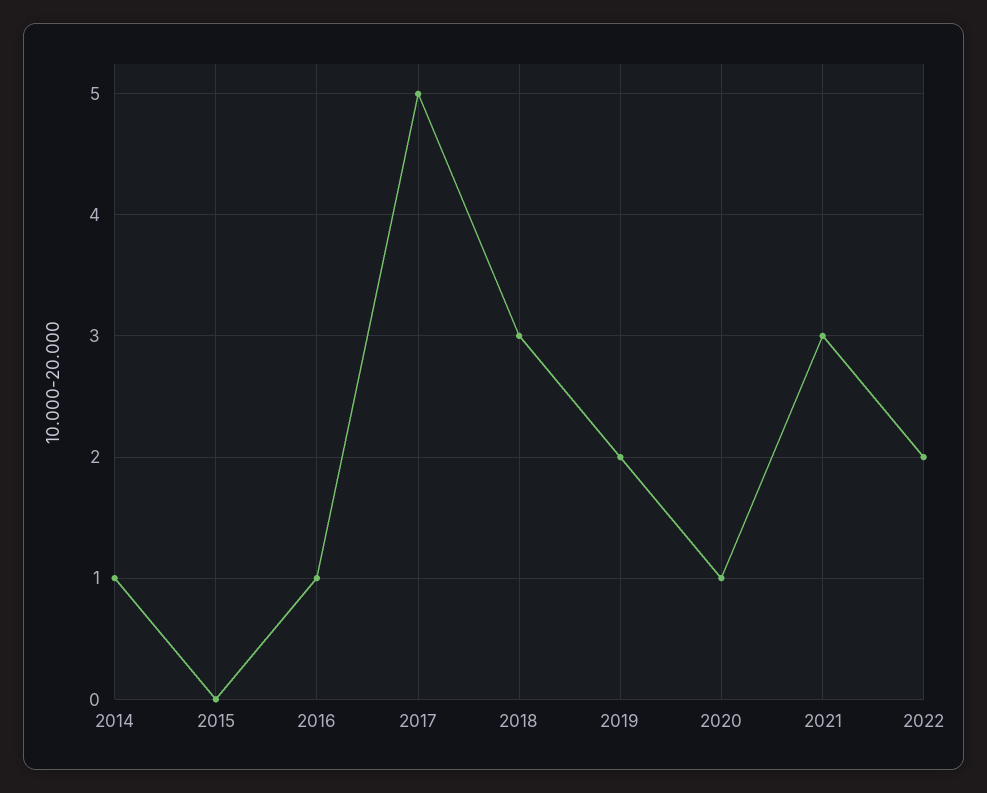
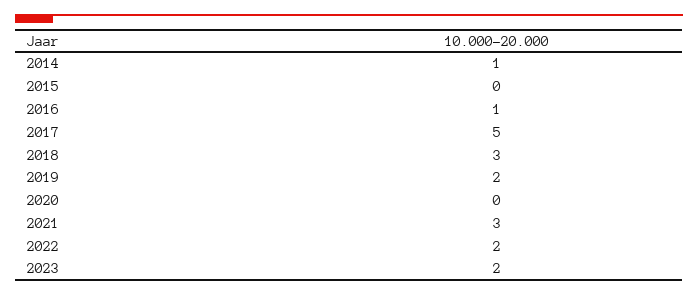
2020: 1 -> 0
2023: none -> 2

